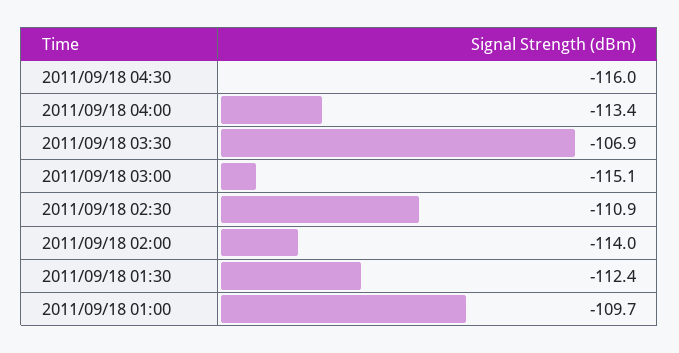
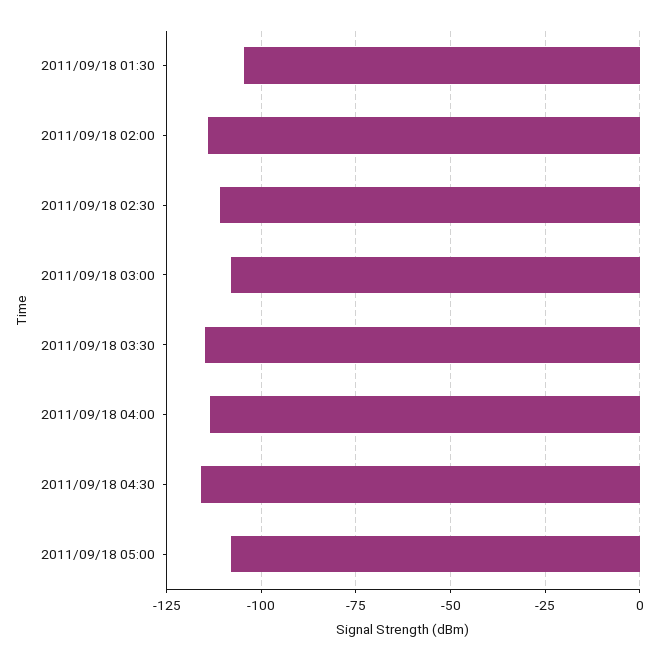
2011/09/18 03:30: -106.9 -> -115
2011/09/18 03:00: -115.1 -> -107.5
2011/09/18 01:30: -112.4 -> -105
2011/09/18 01:00: -109.7 -> none
2011/09/18 05:00: none -> -107.5

